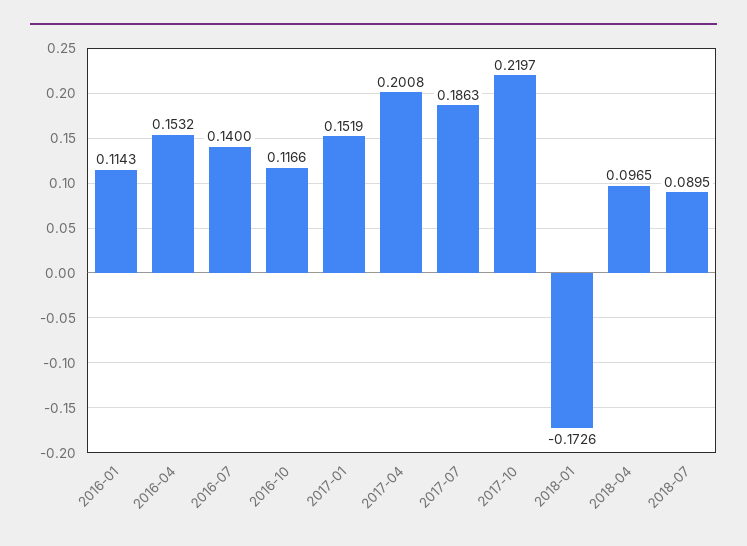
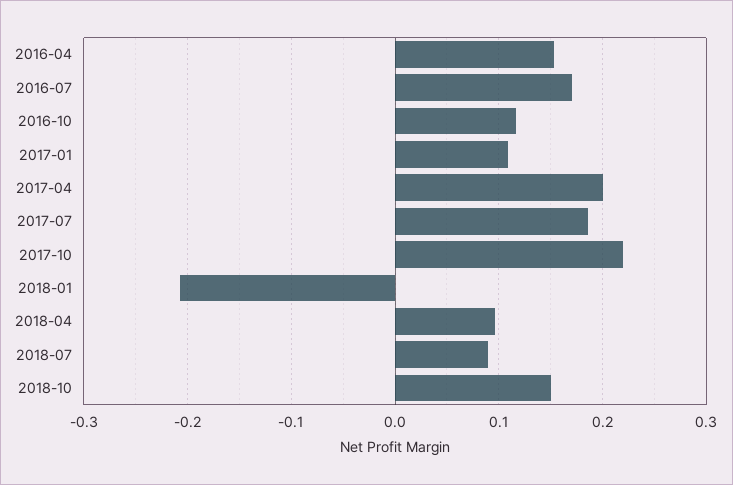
2016-01: 0.1143 -> none
2016-07: 0.14 -> 0.17
2017-01: 0.1519 -> 0.11
2018-01: -0.1726 -> -0.21
2018-10: none -> 0.15

